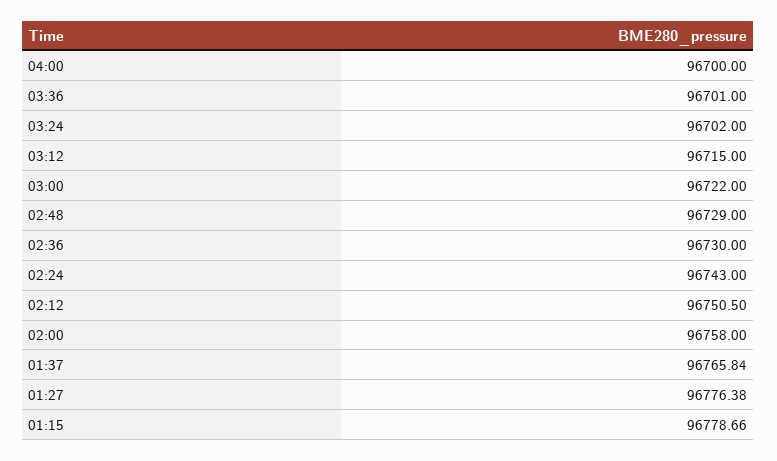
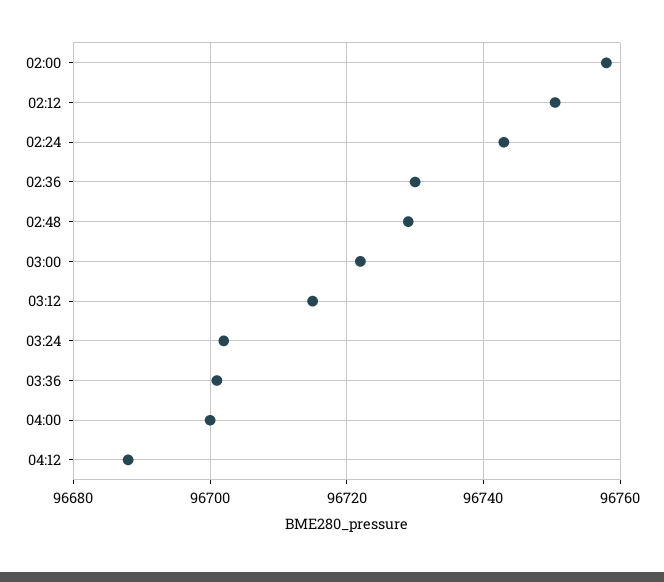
01:37: 96765.84 -> none
01:27: 96776.38 -> none
01:15: 96778.66 -> none
04:12: none -> 96688

